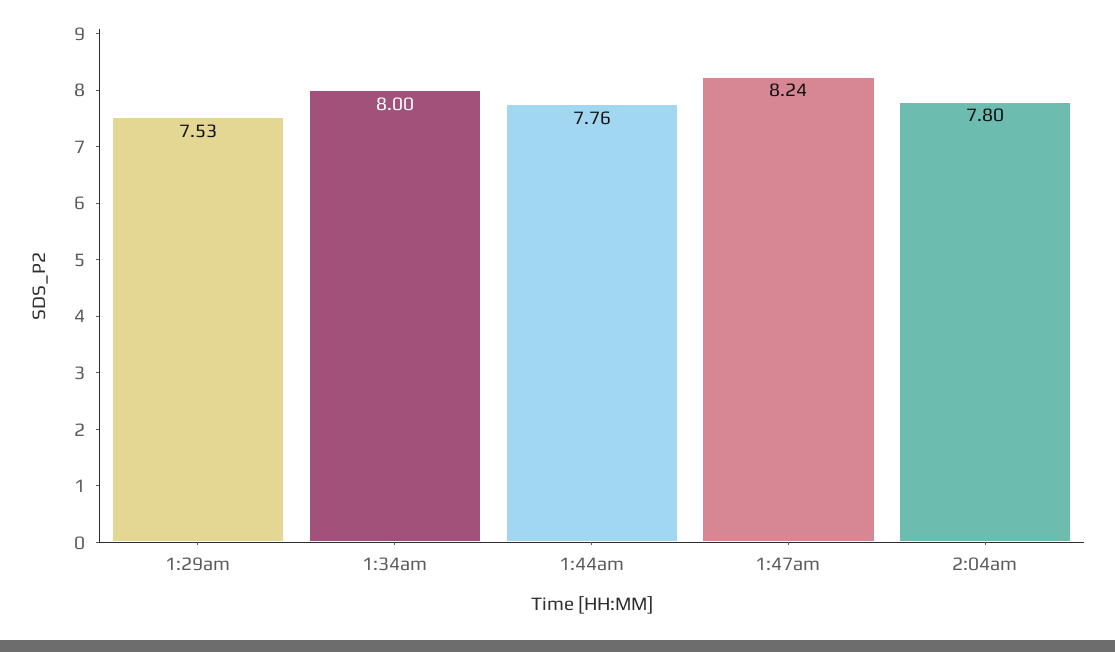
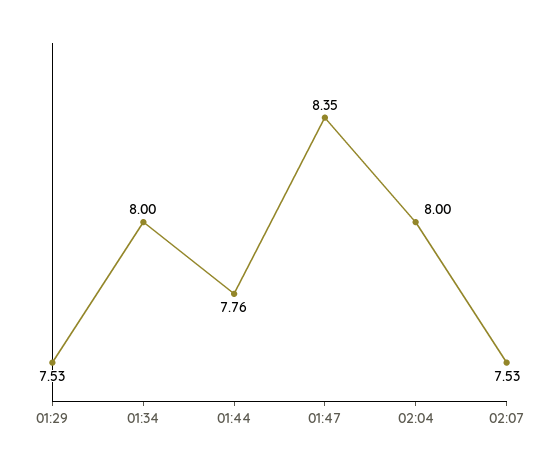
1:47am: 8.24 -> 8.35
2:04am: 7.8 -> 8
02:07: none -> 7.53

